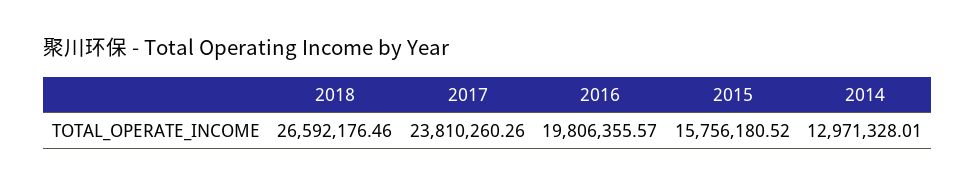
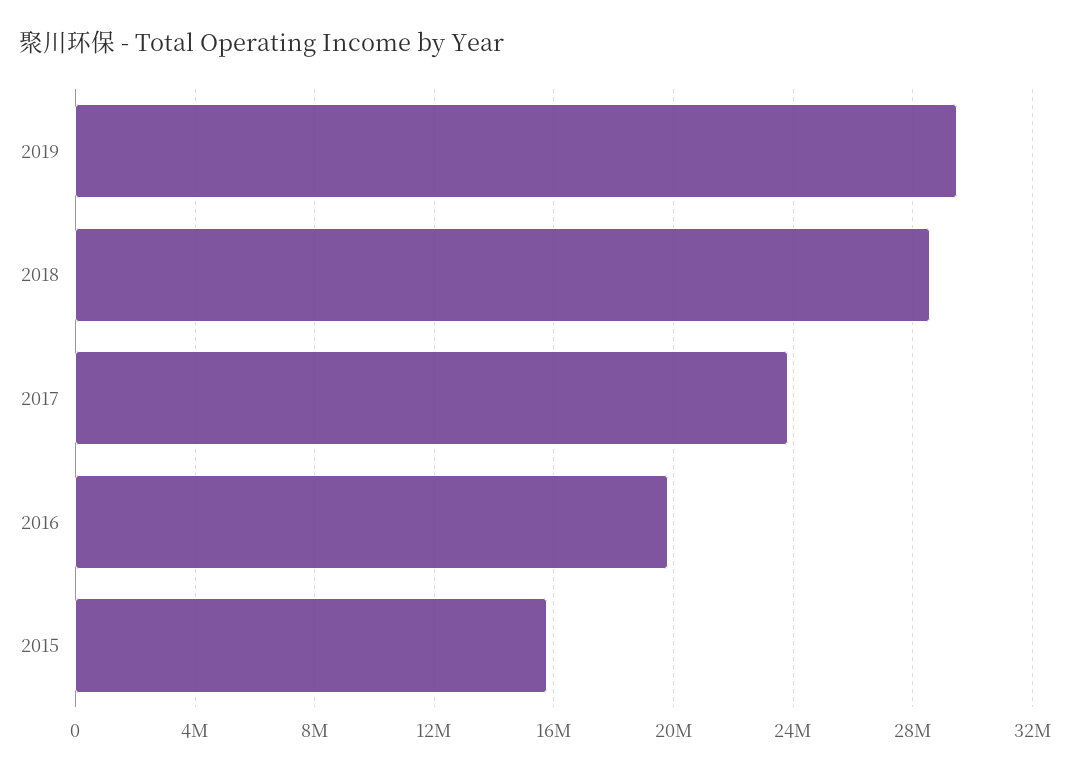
2018: 26592176.46 -> 28500000
2014: 12971328.01 -> none
2019: none -> 29500000

